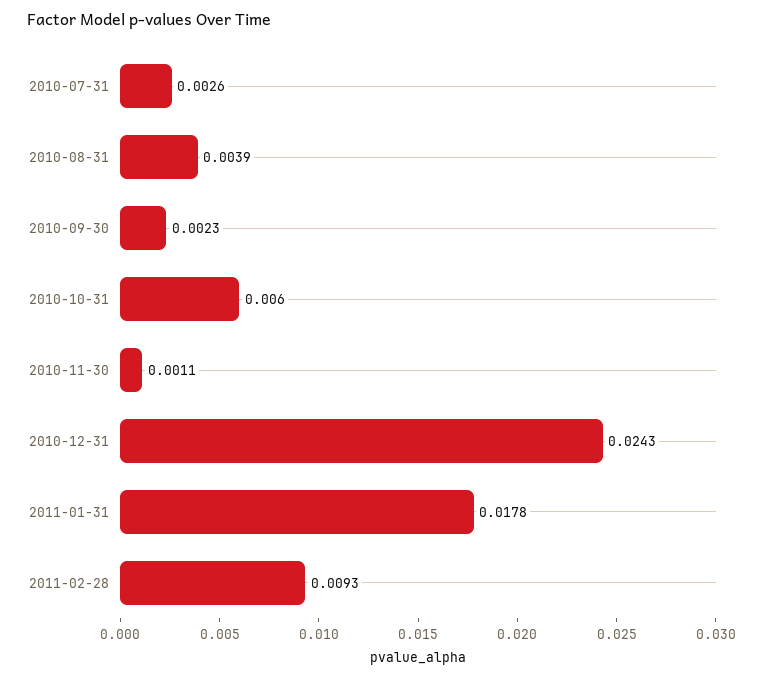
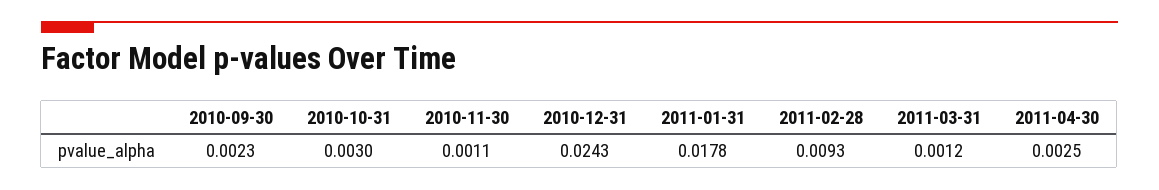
2010-07-31: 0.0026 -> none
2010-08-31: 0.0039 -> none
2010-10-31: 0.006 -> 0.003
2011-03-31: none -> 0.0012
2011-04-30: none -> 0.0025

